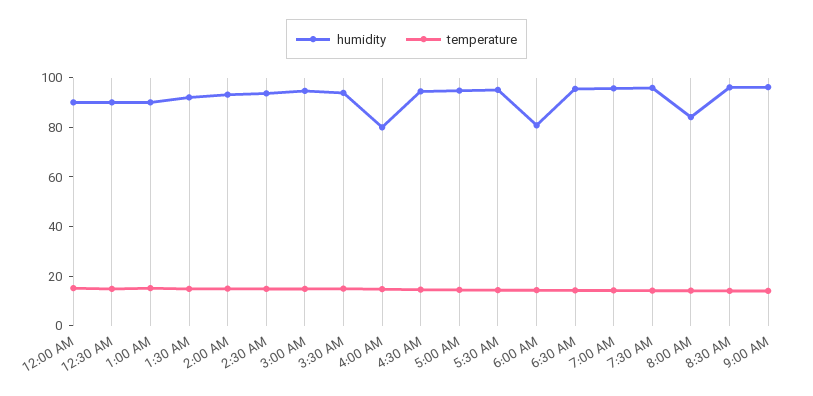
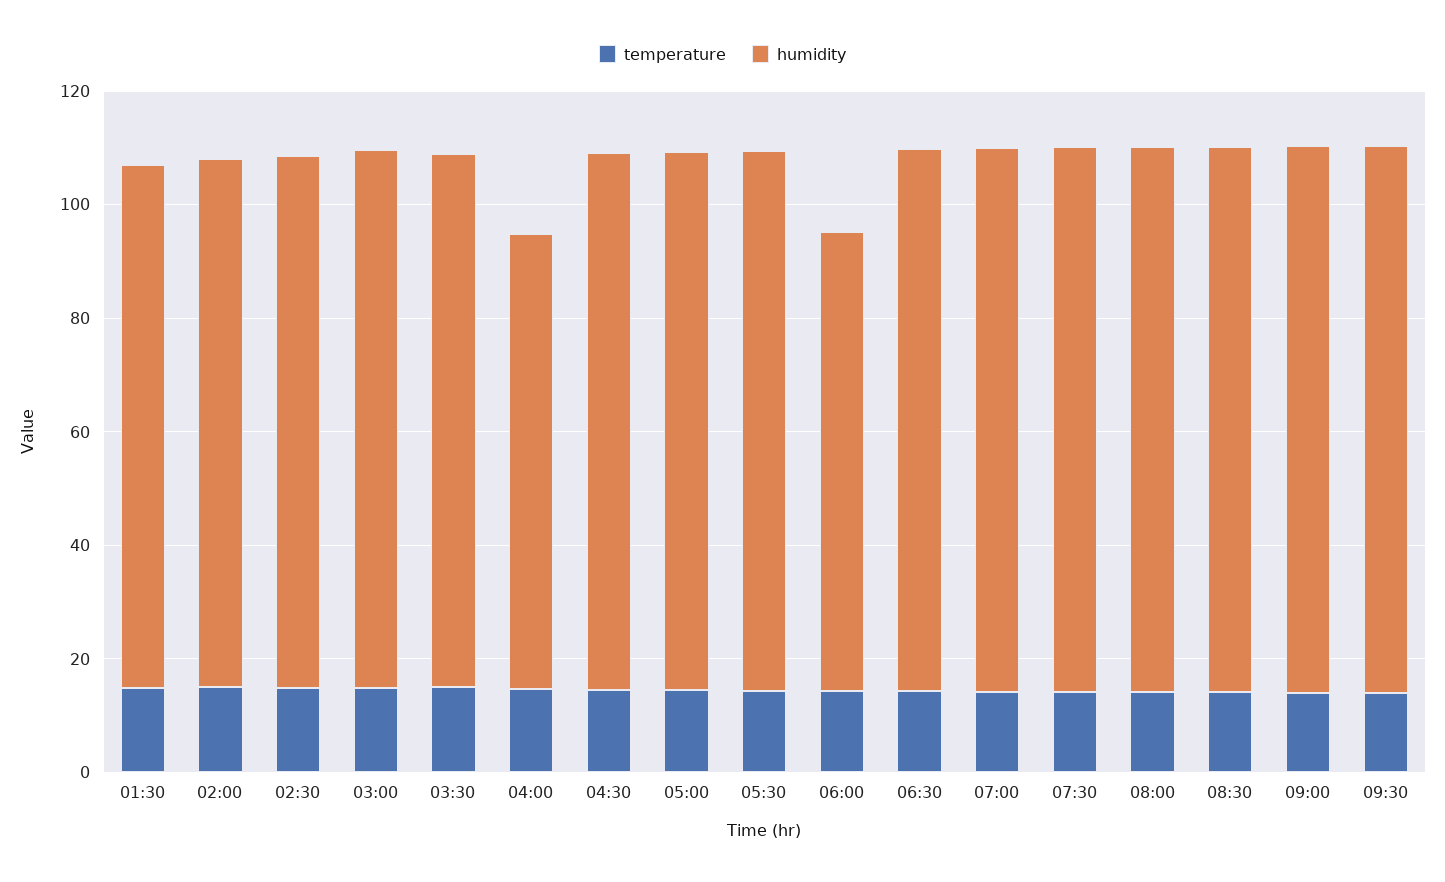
humidity, 12:00 AM: 90 -> none
temperature, 12:00 AM: 15 -> none
humidity, 12:30 AM: 90 -> none
temperature, 12:30 AM: 15 -> none
humidity, 1:00 AM: 90 -> none
temperature, 1:00 AM: 15 -> none
humidity, 8:00 AM: 85 -> 95
temperature, 09:30: none -> 15
humidity, 09:30: none -> 95

